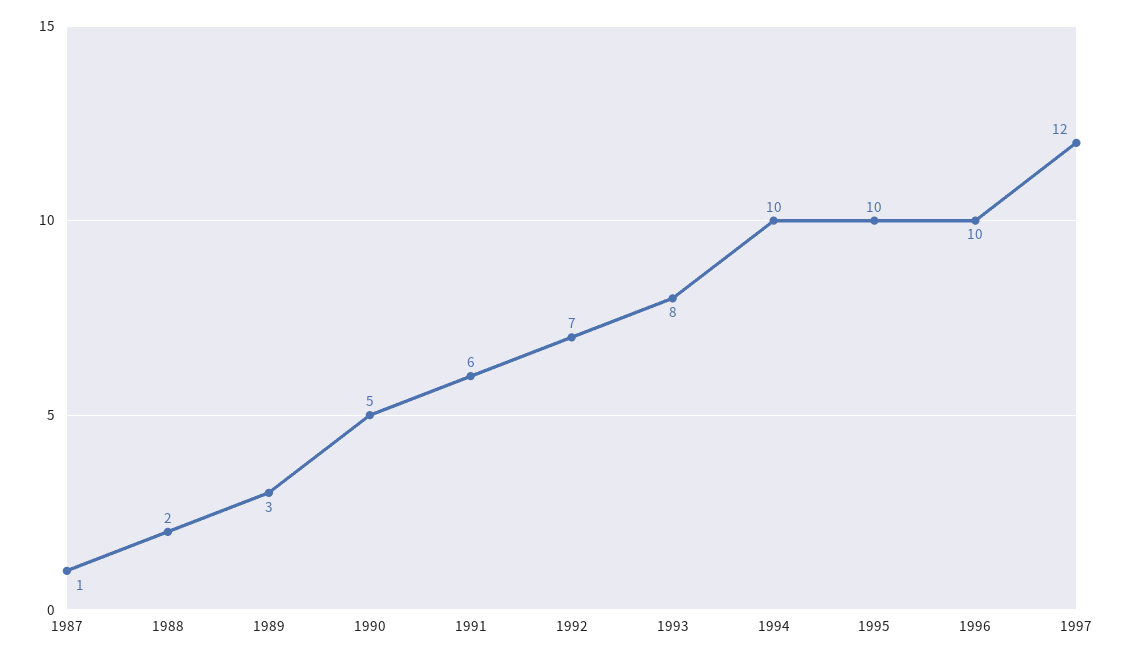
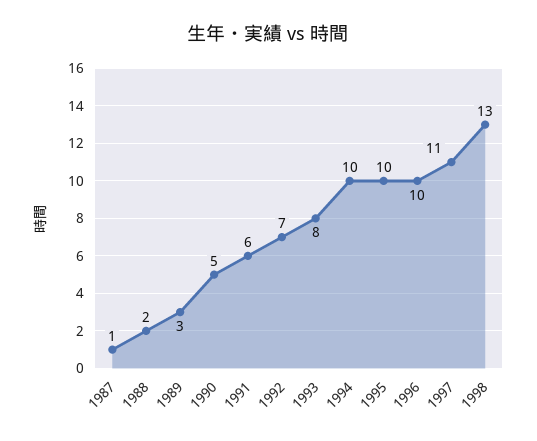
1997: 12 -> 11
1998: none -> 13

